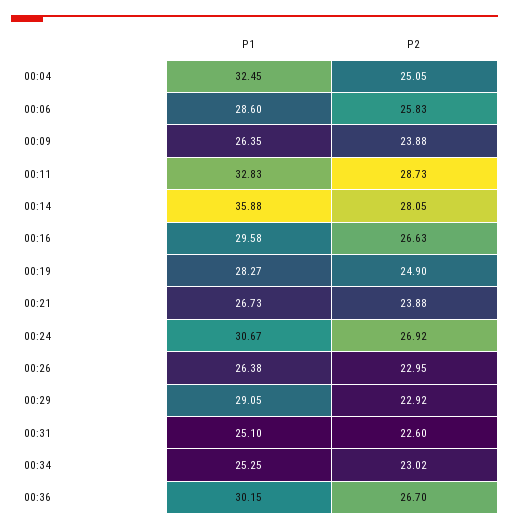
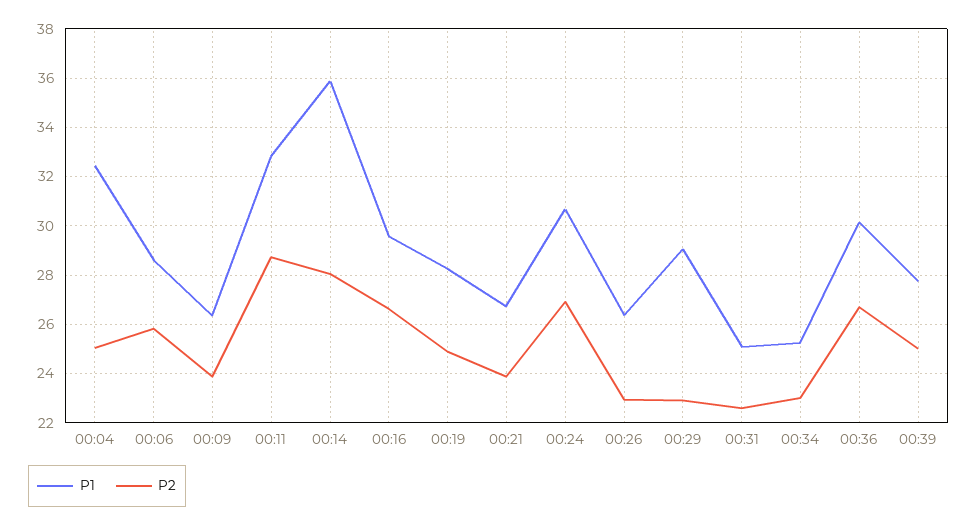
P1, 00:39: none -> 27.75
P2, 00:39: none -> 25

